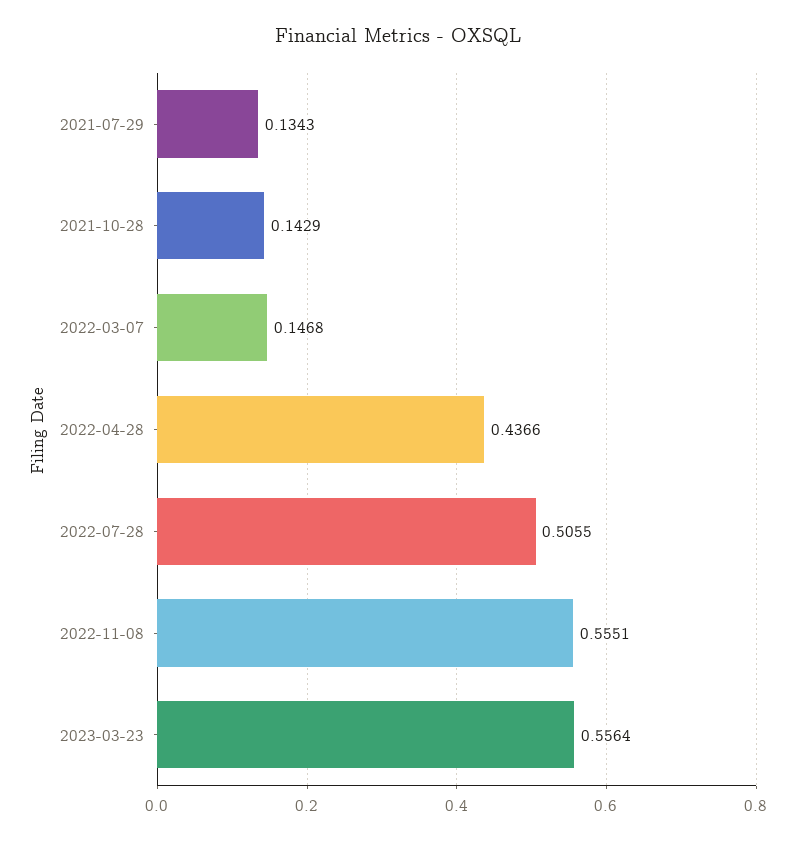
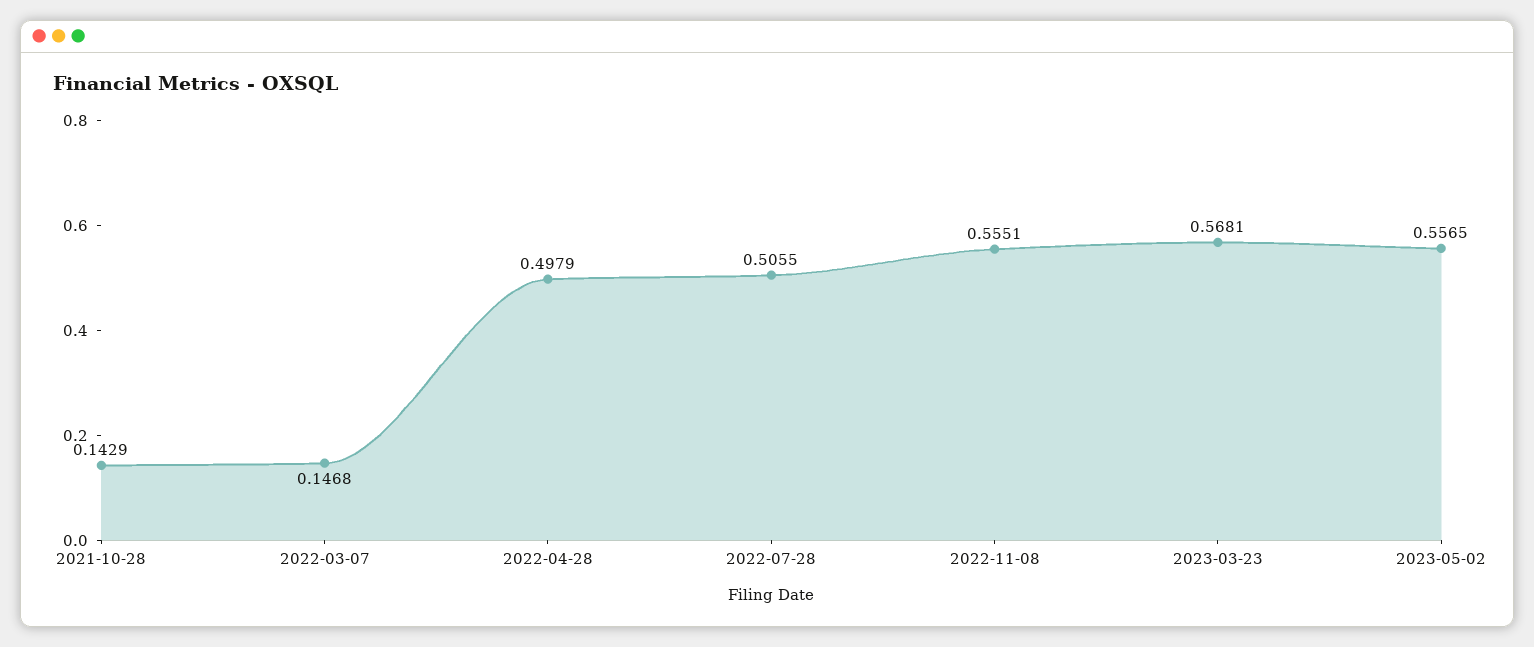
2021-07-29: 0.1343 -> none
2022-04-28: 0.4366 -> 0.4979
2023-03-23: 0.5564 -> 0.5681
2023-05-02: none -> 0.5565

